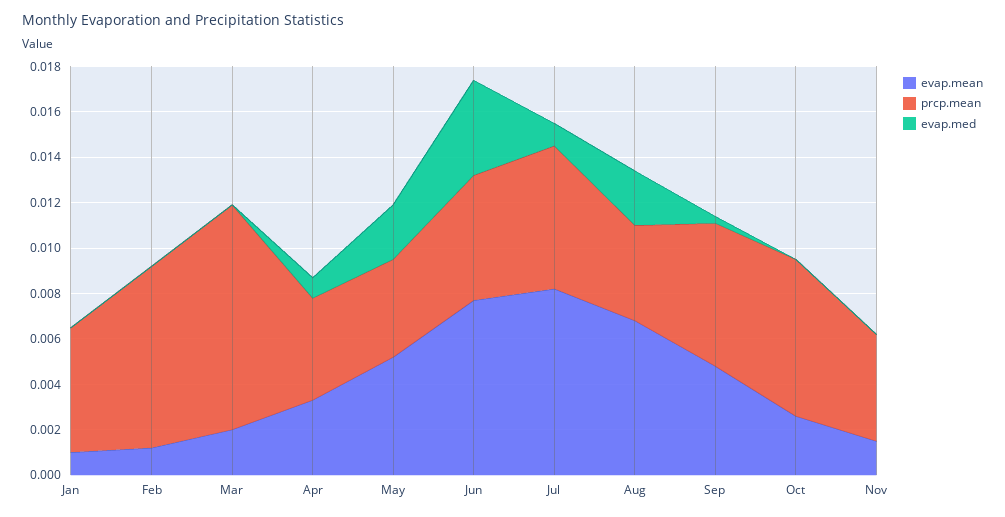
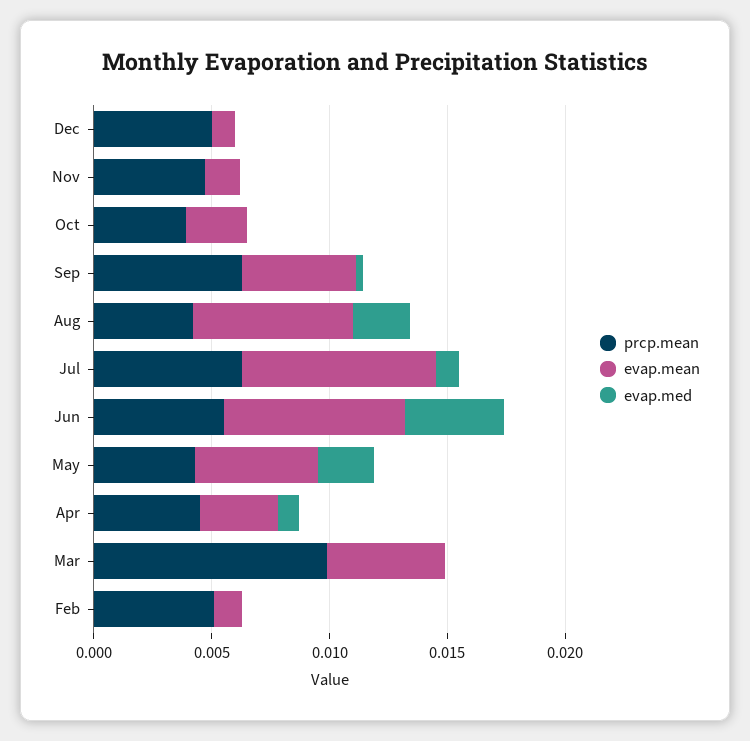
evap.mean, Jan: 0.001 -> none
prcp.mean, Jan: 0.0055 -> none
evap.med, Jan: 0 -> none
prcp.mean, Feb: 0.008 -> 0.005
evap.mean, Mar: 0.002 -> 0.005
prcp.mean, Oct: 0.007 -> 0.004
prcp.mean, Dec: none -> 0.005
evap.mean, Dec: none -> 0.001
evap.med, Dec: none -> 0

